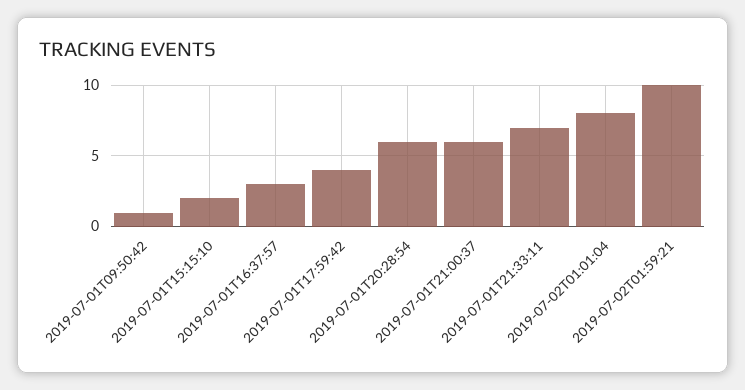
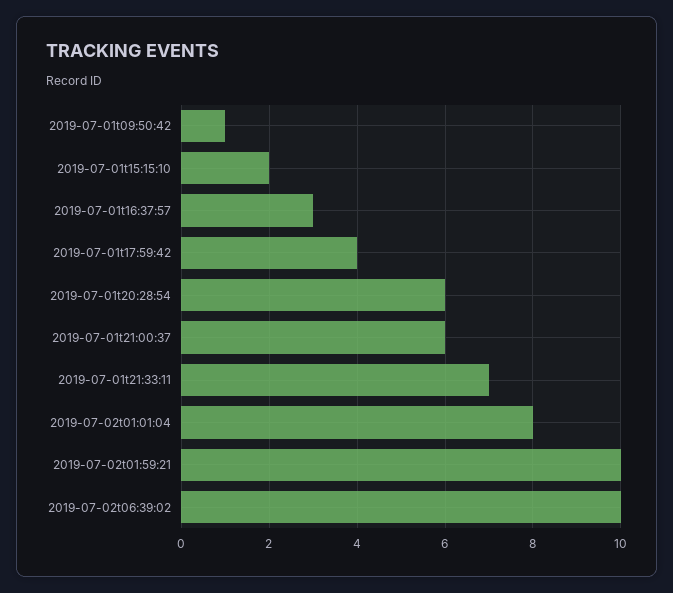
2019-07-02t06:39:02: none -> 10

